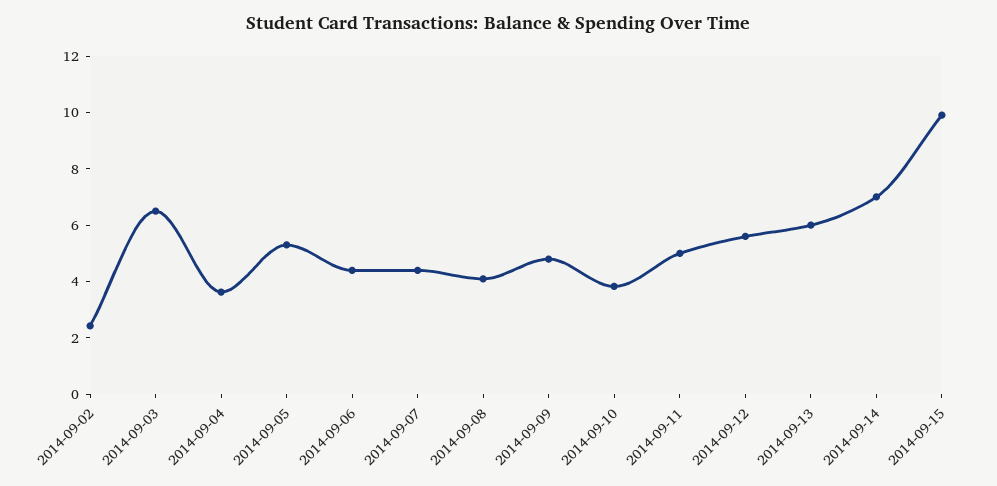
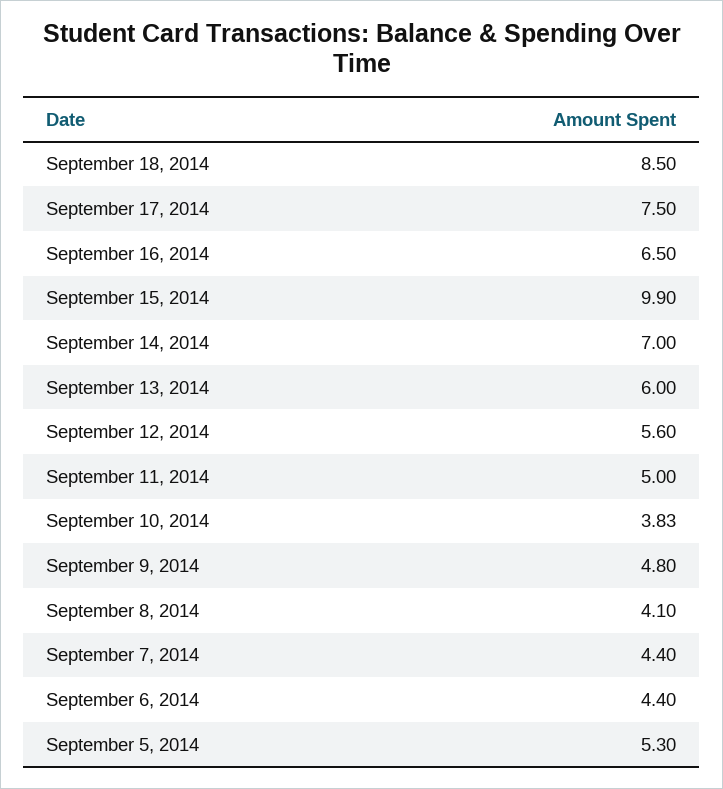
2014-09-02: 2.5 -> none
2014-09-03: 6.5 -> none
2014-09-04: 3.5 -> none
September 18, 2014: none -> 8.5
September 17, 2014: none -> 7.5
September 16, 2014: none -> 6.5

